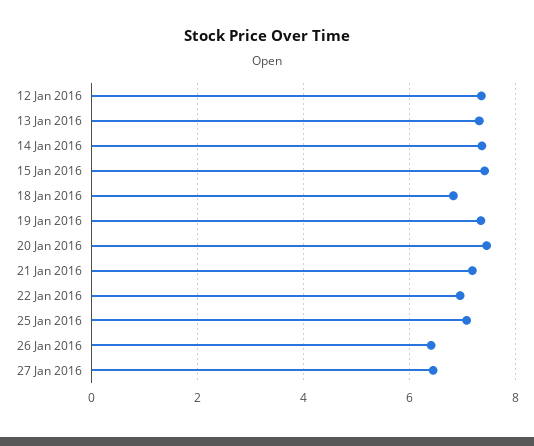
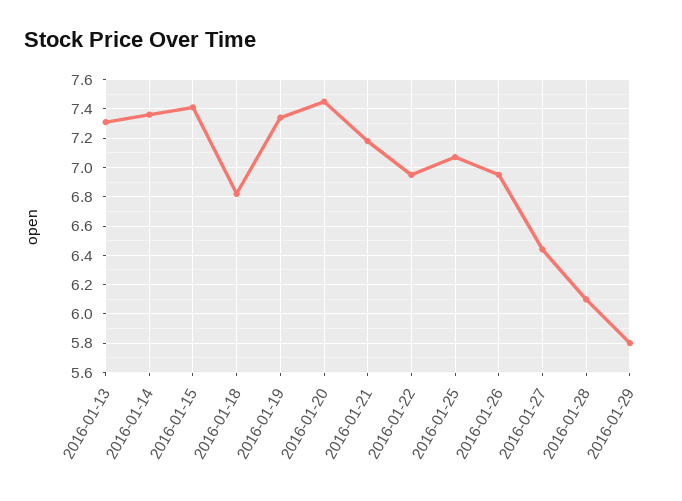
12 Jan 2016: 7.4 -> none
26 Jan 2016: 6.4 -> 6.95
2016-01-28: none -> 6.1
2016-01-29: none -> 5.8

